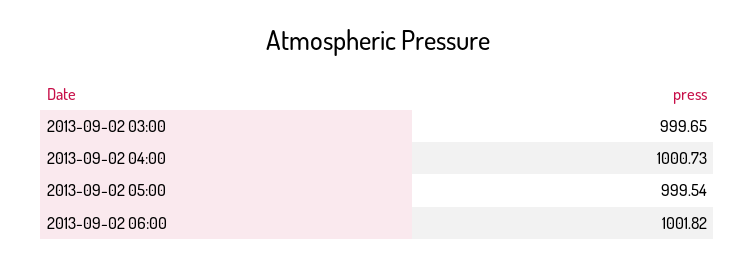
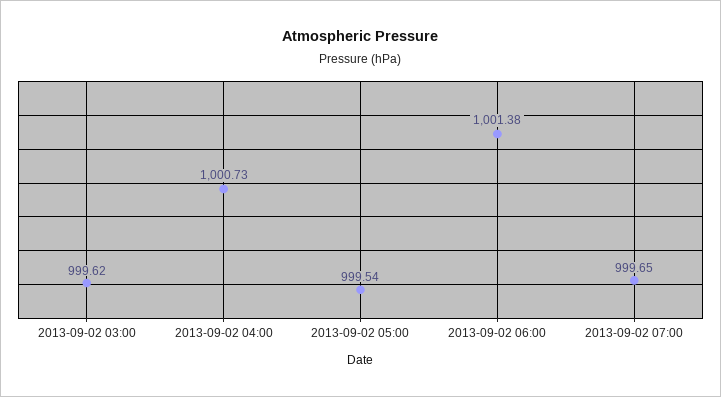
2013-09-02 03:00: 999.65 -> 999.62
2013-09-02 06:00: 1001.82 -> 1001.38
2013-09-02 07:00: none -> 999.65

